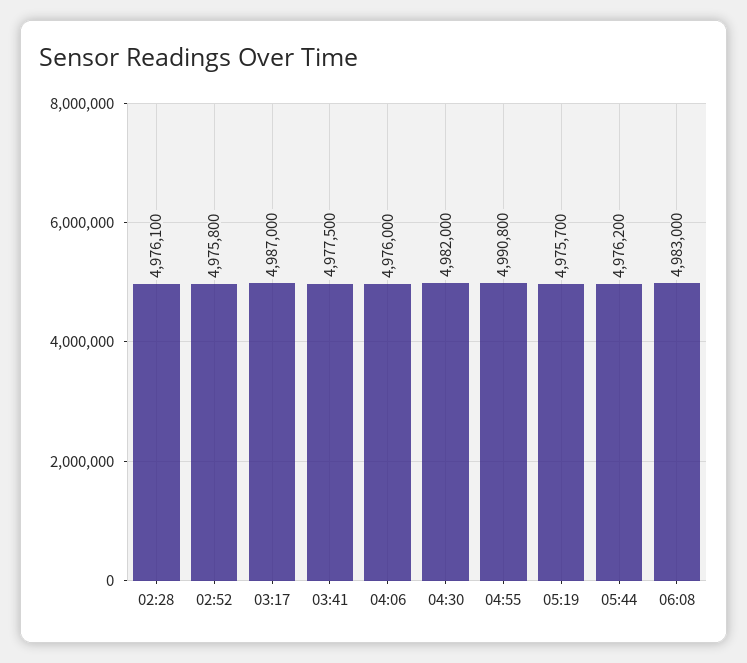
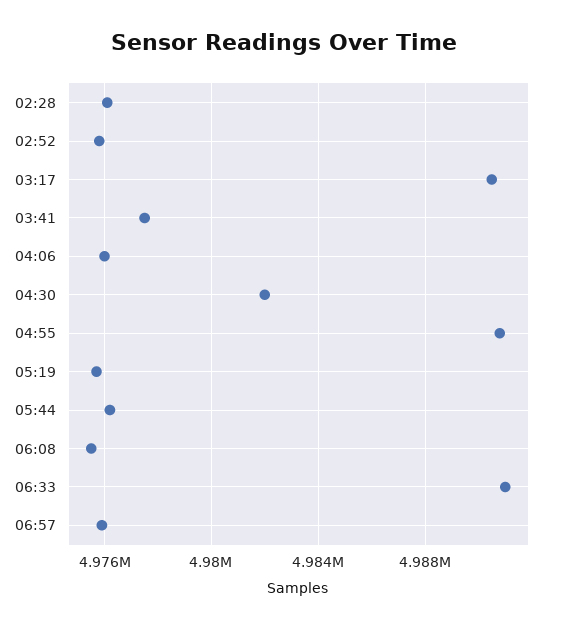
03:17: 4987000 -> 4990500
06:08: 4983000 -> 4975500
06:33: none -> 4991000
06:57: none -> 4976000

